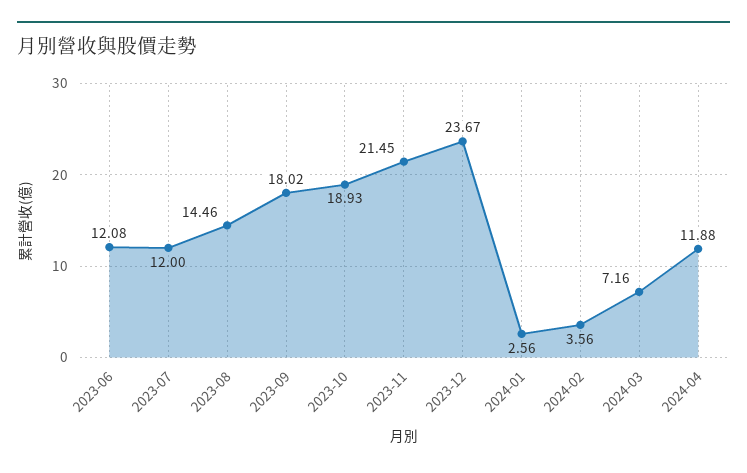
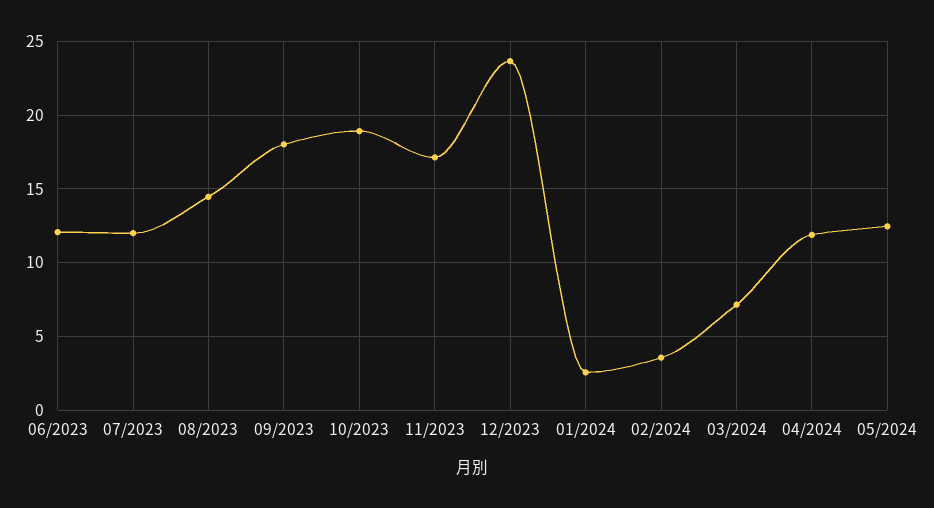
2023-11: 21.45 -> 17
05/2024: none -> 12.5

